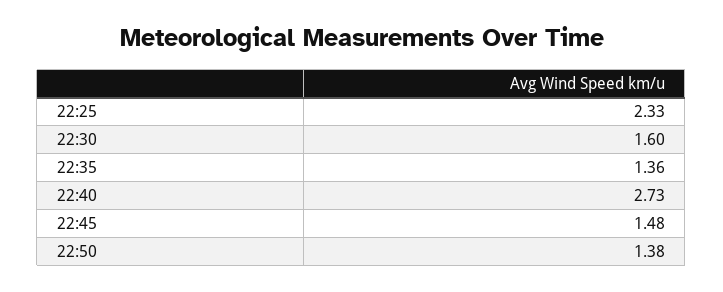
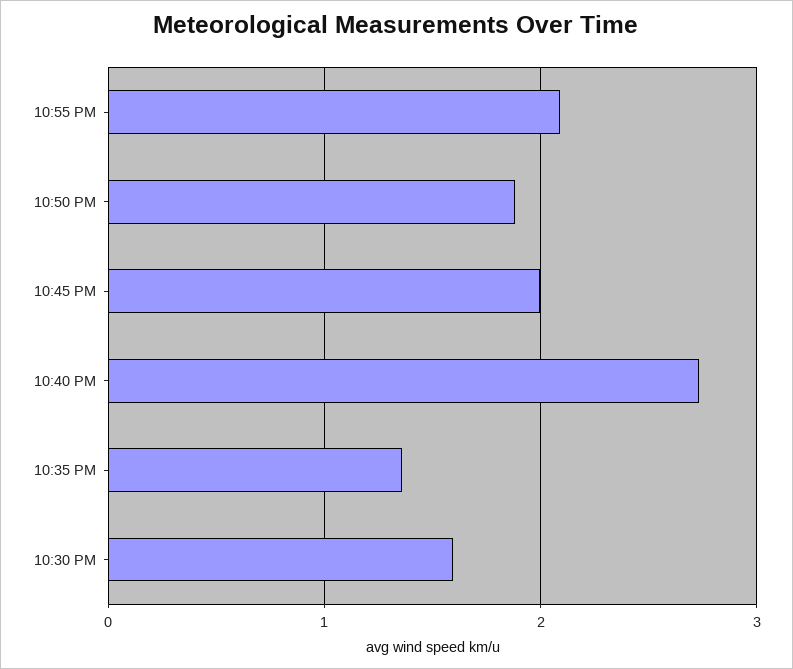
22:25: 2.33 -> none
22:45: 1.48 -> 2
22:50: 1.38 -> 1.9
10:55 PM: none -> 2.1

